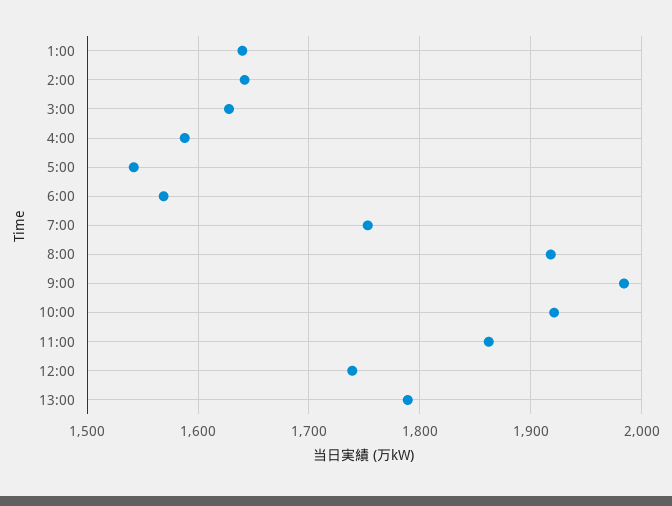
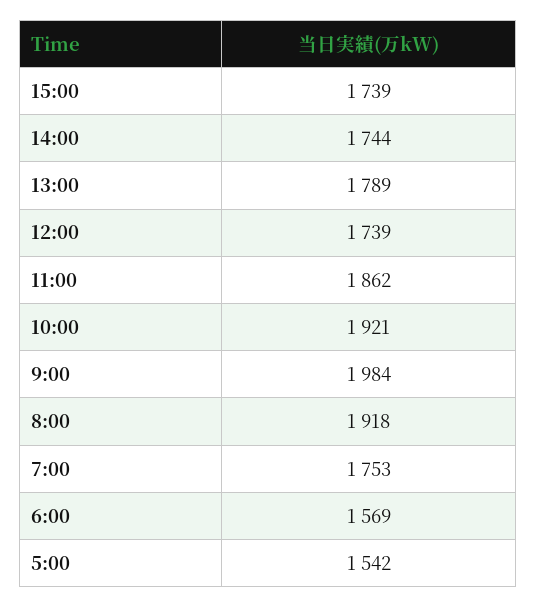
1:00: 1640 -> none
2:00: 1640 -> none
3:00: 1630 -> none
4:00: 1590 -> none
15:00: none -> 1739
14:00: none -> 1744

